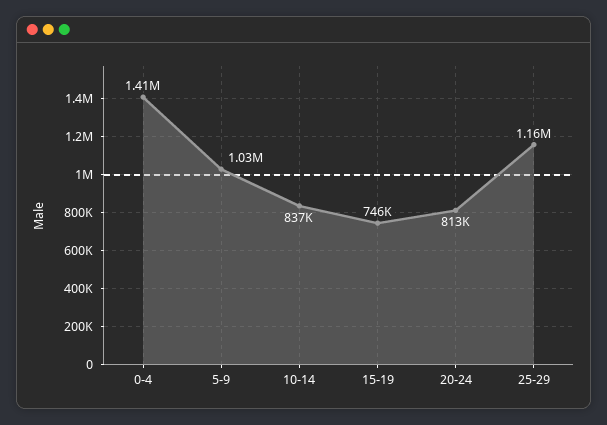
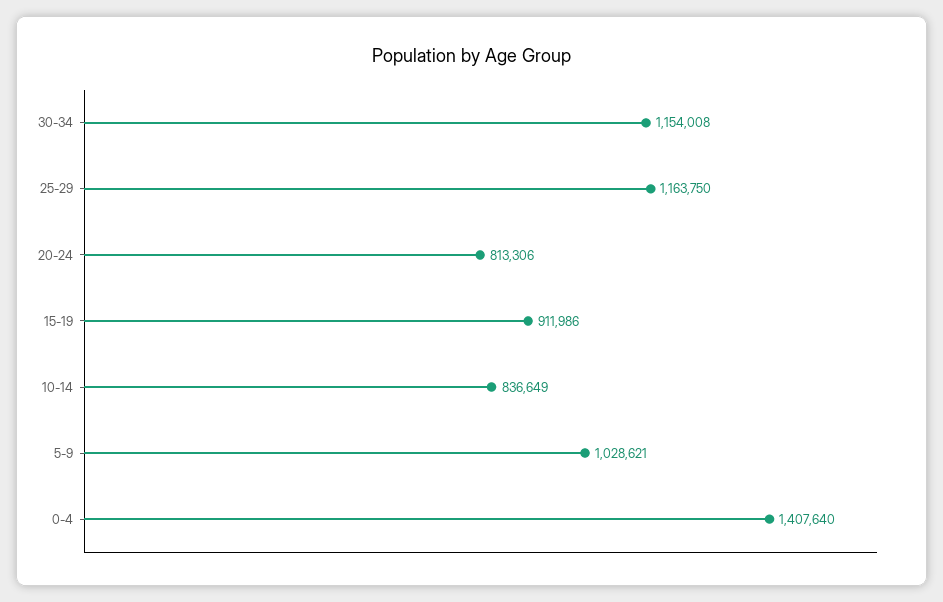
15-19: 746000 -> 911986
30-34: none -> 1154008

